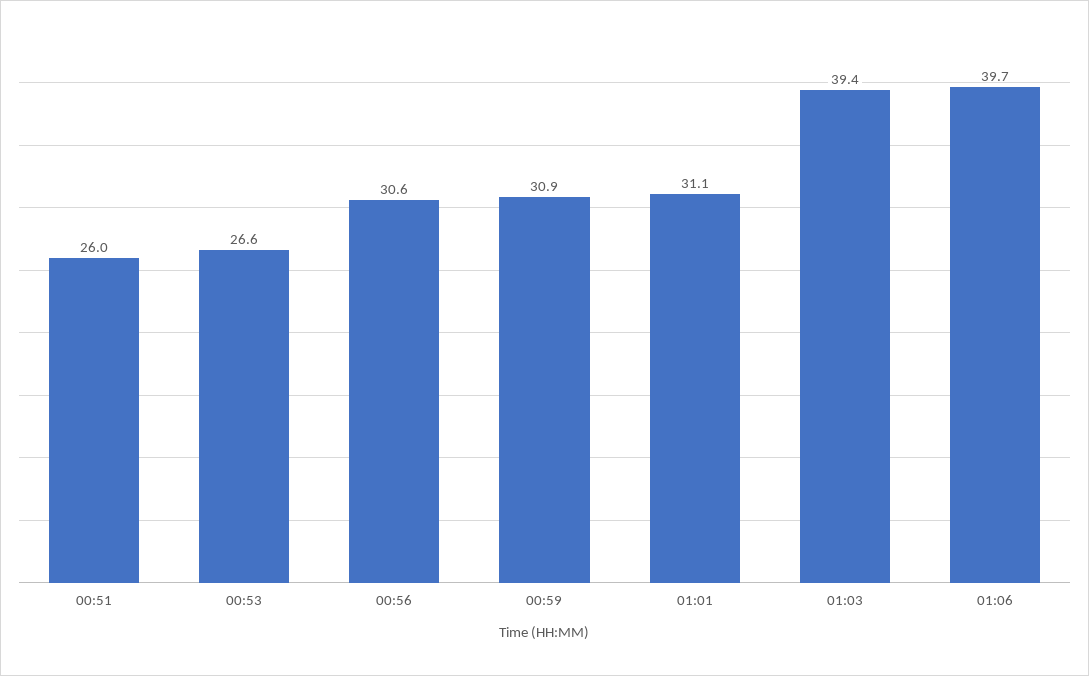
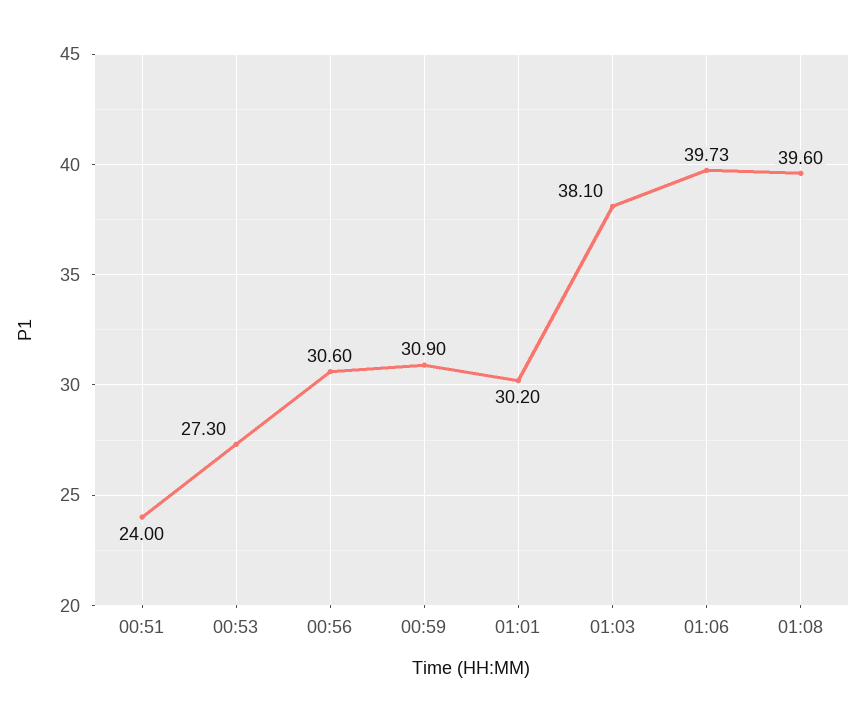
00:51: 26 -> 24
00:53: 26.6 -> 27.3
01:01: 31.1 -> 30.2
01:03: 39.4 -> 38.1
01:08: none -> 39.6

